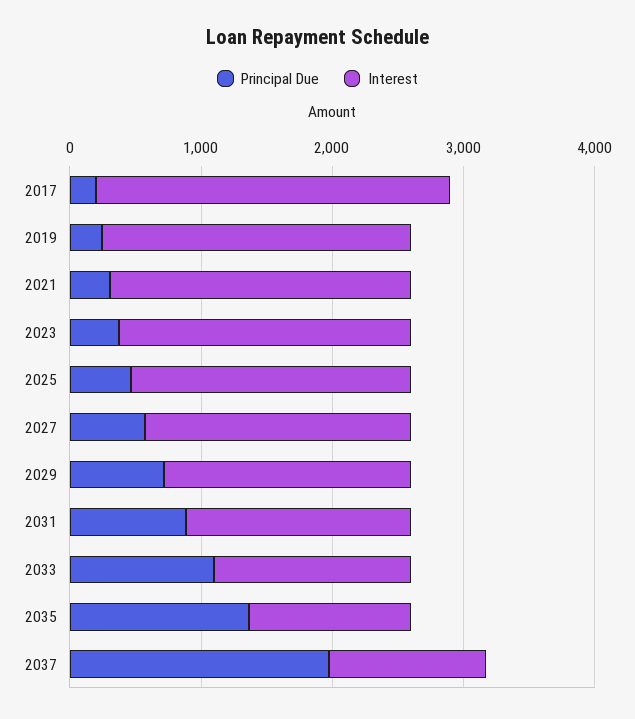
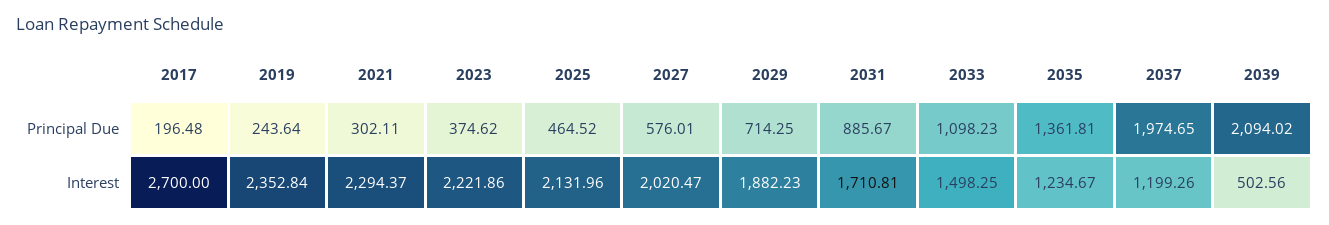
Principal Due, 2039: none -> 2094.02
Interest, 2039: none -> 502.56

